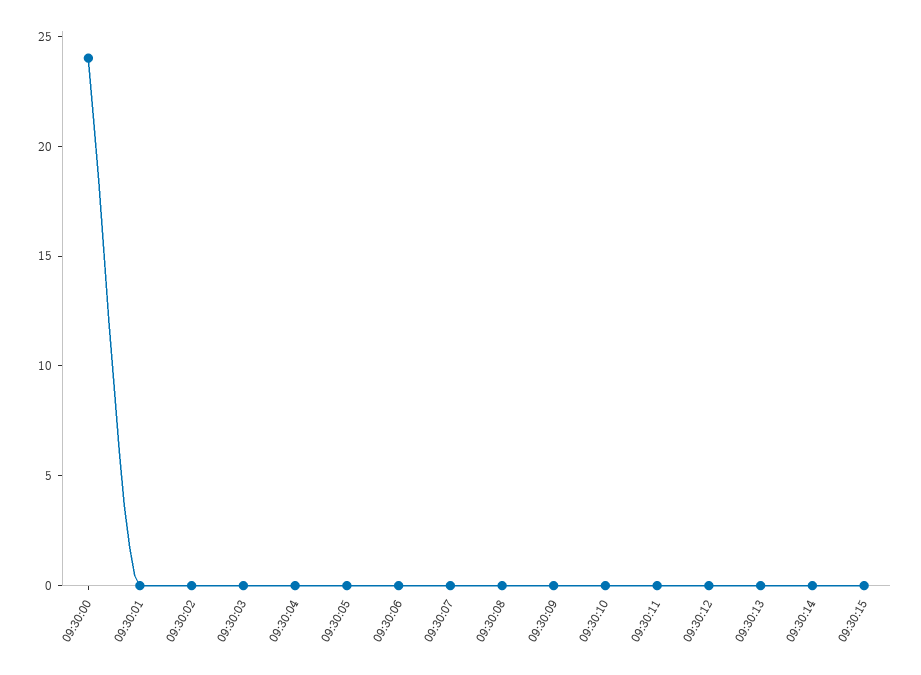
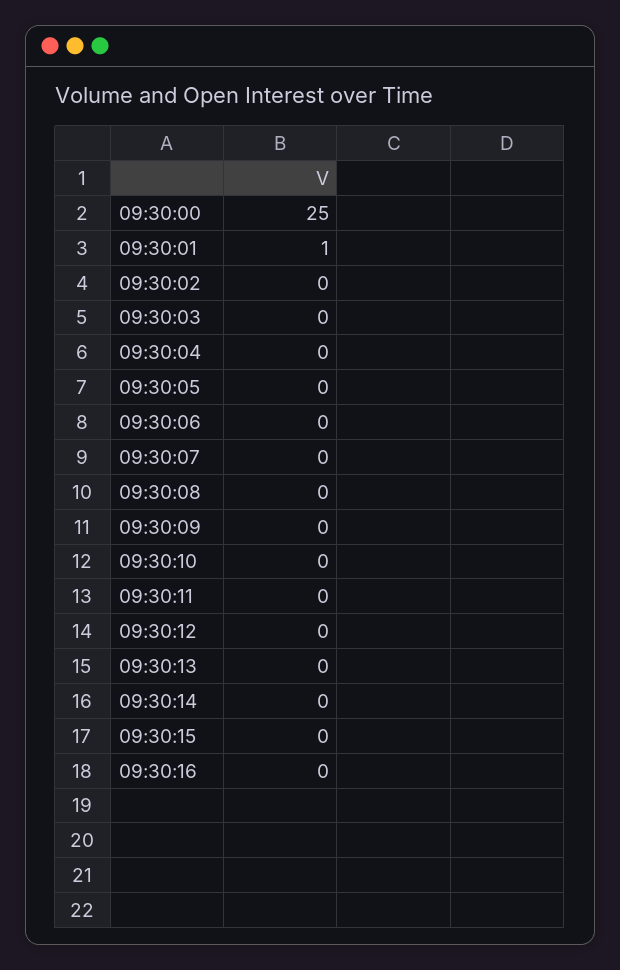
09:30:00: 24 -> 25
09:30:01: 0 -> 1
09:30:16: none -> 0

